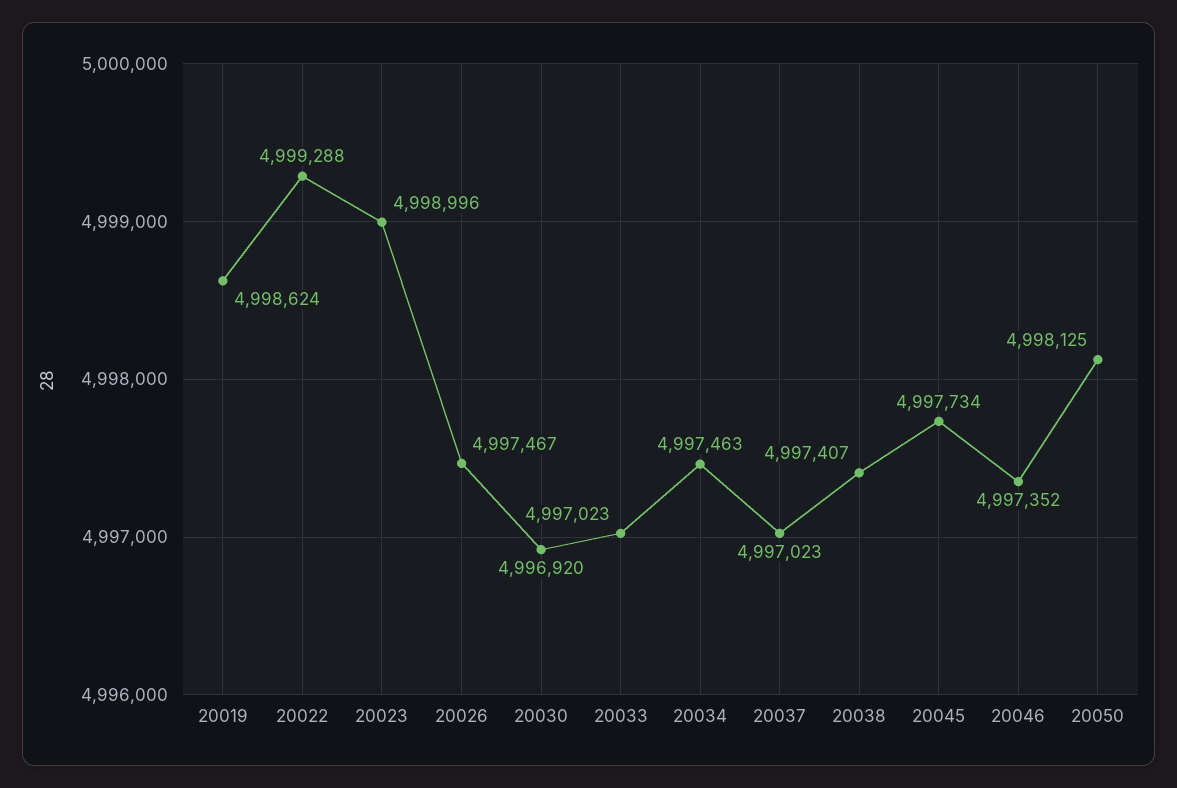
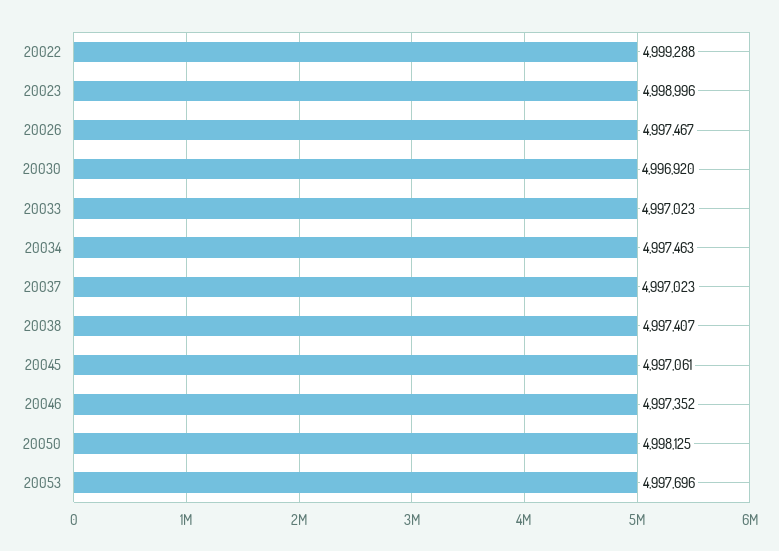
20019: 4998624 -> none
20045: 4997734 -> 4997061
20053: none -> 4997696

